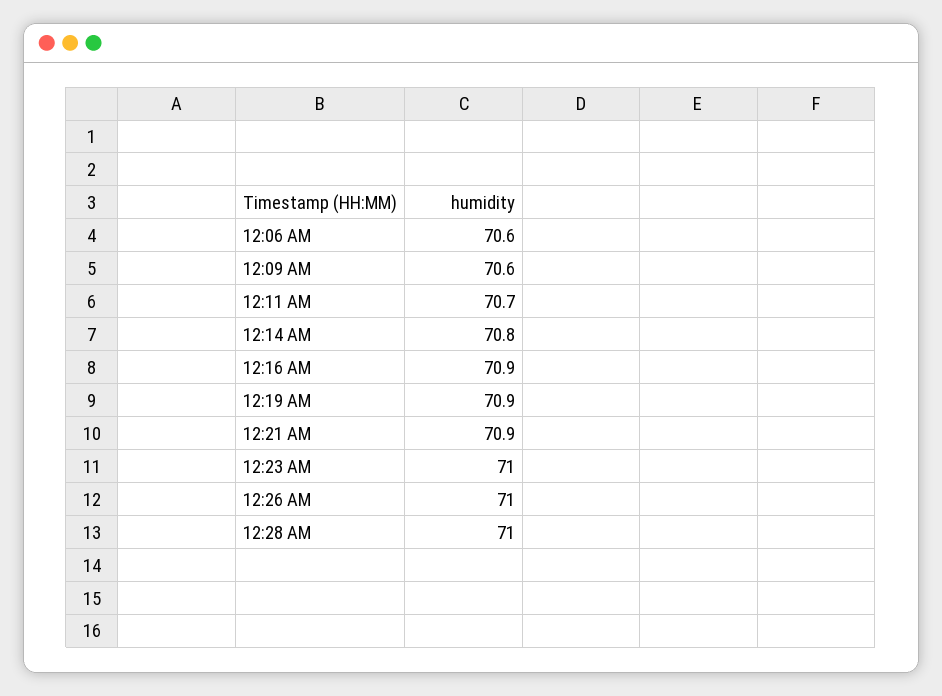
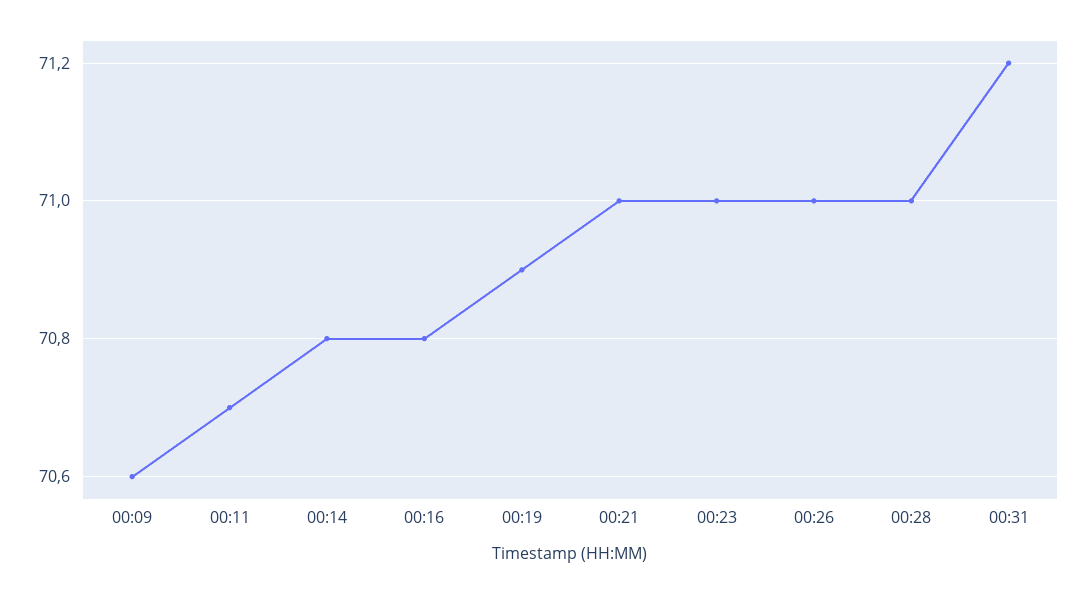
12:06 AM: 70.6 -> none
12:16 AM: 70.9 -> 70.8
12:21 AM: 70.9 -> 71
00:31: none -> 71.2

